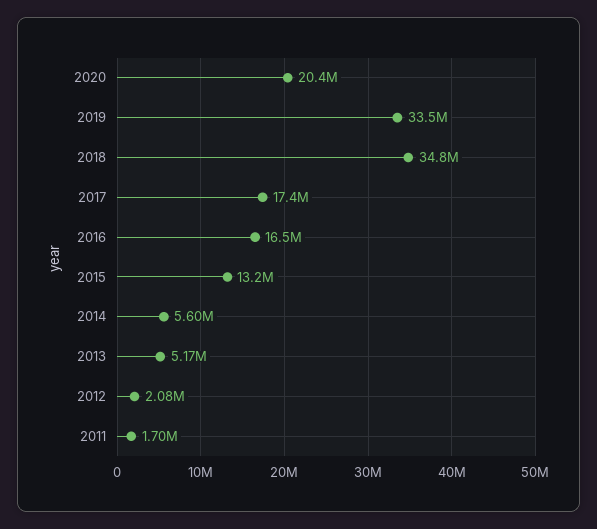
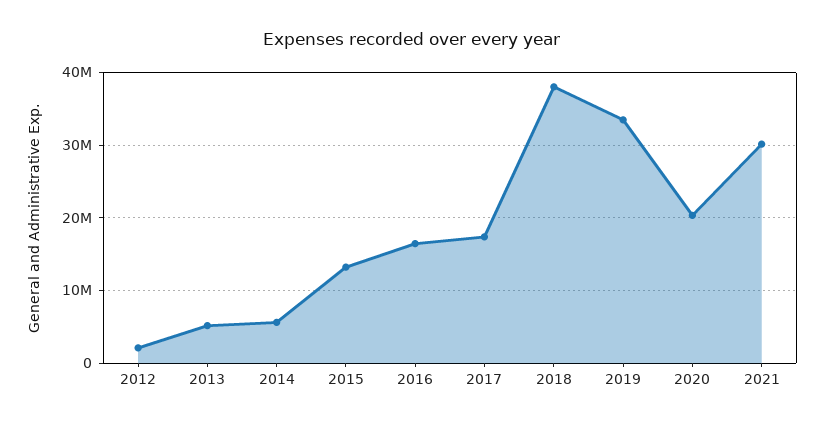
2018: 34800000 -> 38000000
2011: 1700000 -> none
2021: none -> 30000000

